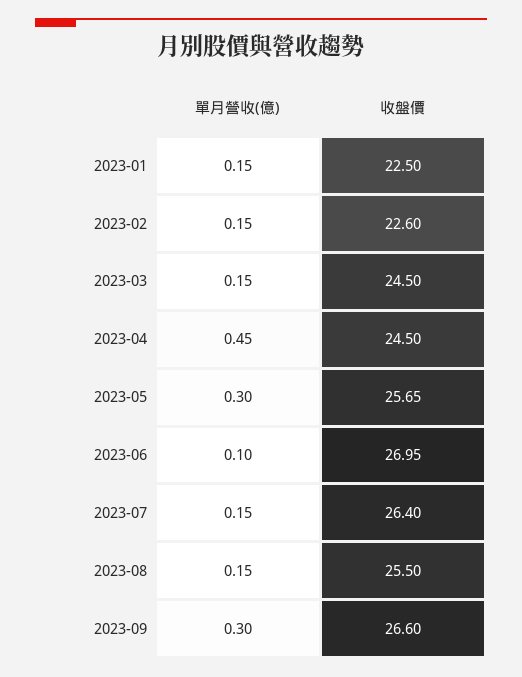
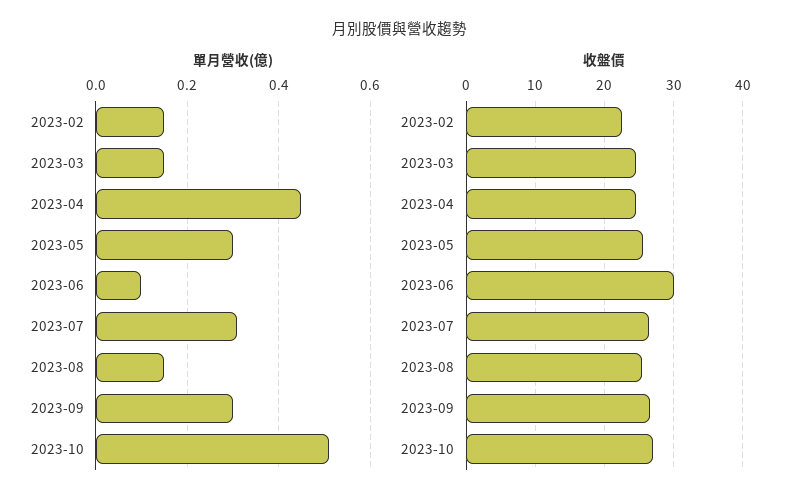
單月營收(億), 2023-01: 0.15 -> none
收盤價, 2023-01: 22.5 -> none
收盤價, 2023-06: 26.95 -> 30
單月營收(億), 2023-07: 0.15 -> 0.3
單月營收(億), 2023-10: none -> 0.5
收盤價, 2023-10: none -> 27

